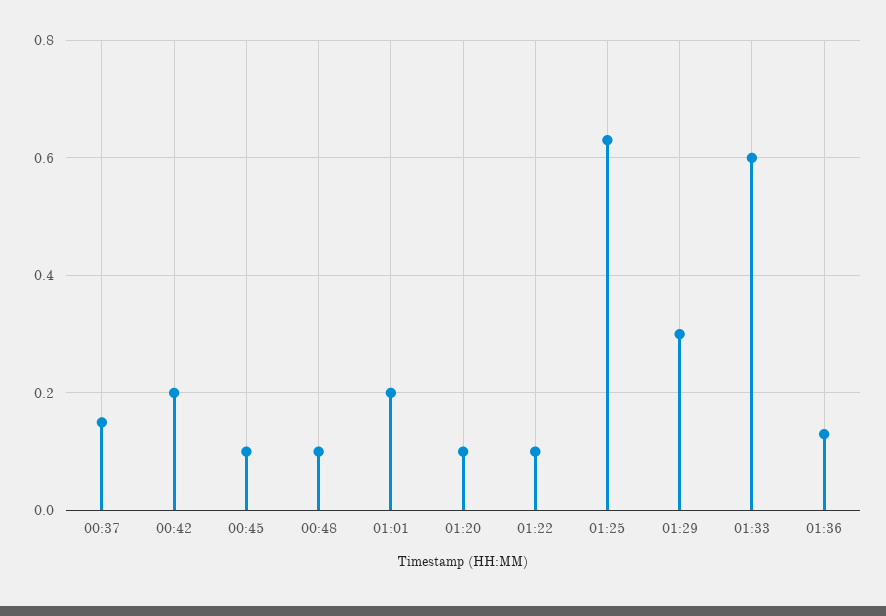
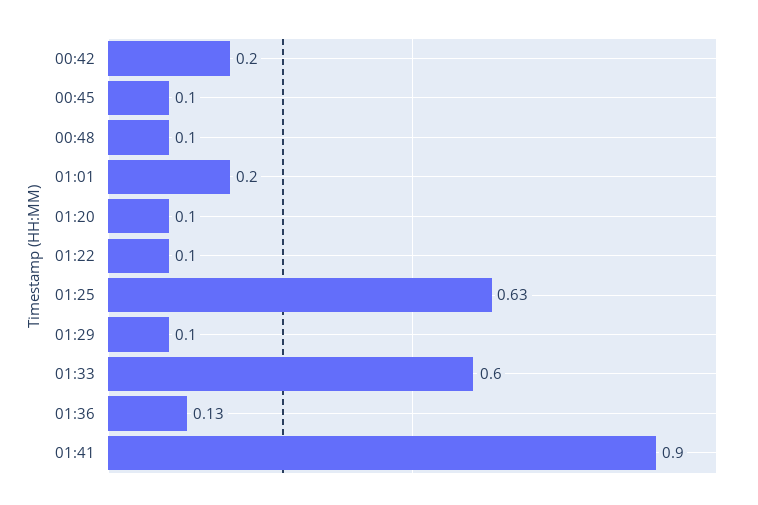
00:37: 0.15 -> none
01:29: 0.3 -> 0.1
01:41: none -> 0.9

